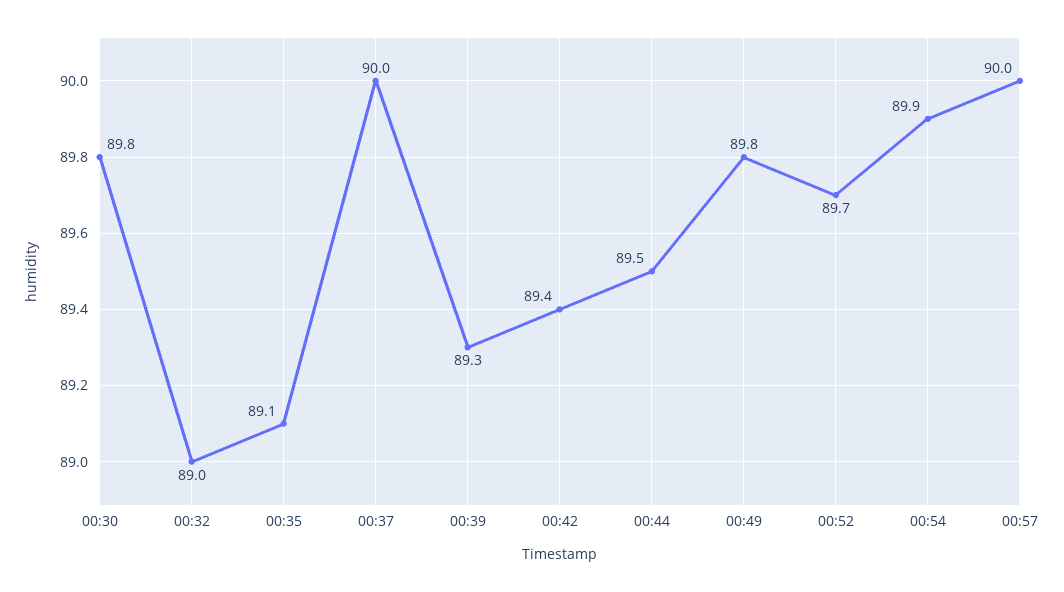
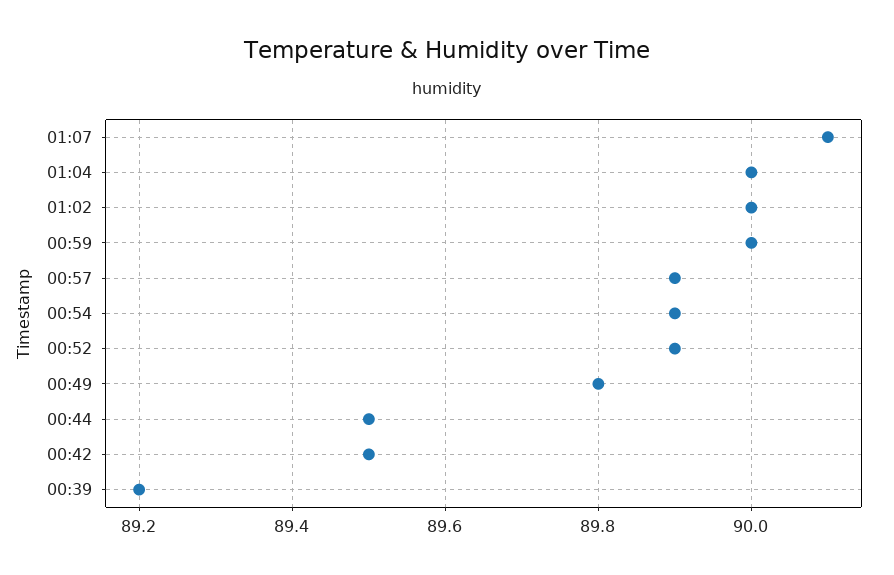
00:30: 89.8 -> none
00:32: 89 -> none
00:35: 89.1 -> none
00:37: 90 -> none
00:39: 89.3 -> 89.2
00:42: 89.4 -> 89.5
00:52: 89.7 -> 89.9
00:57: 90 -> 89.9
01:07: none -> 90.1
01:04: none -> 90
01:02: none -> 90
00:59: none -> 90

